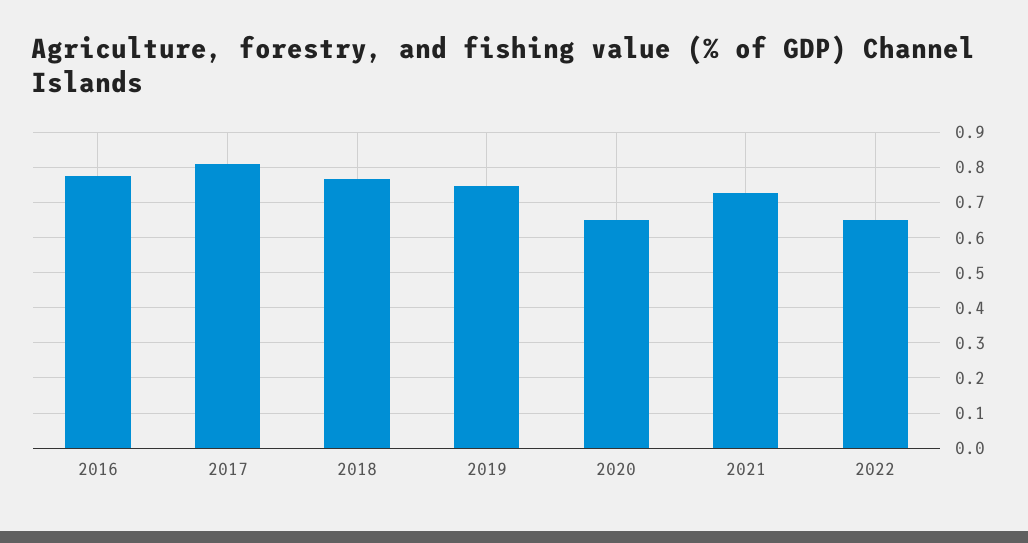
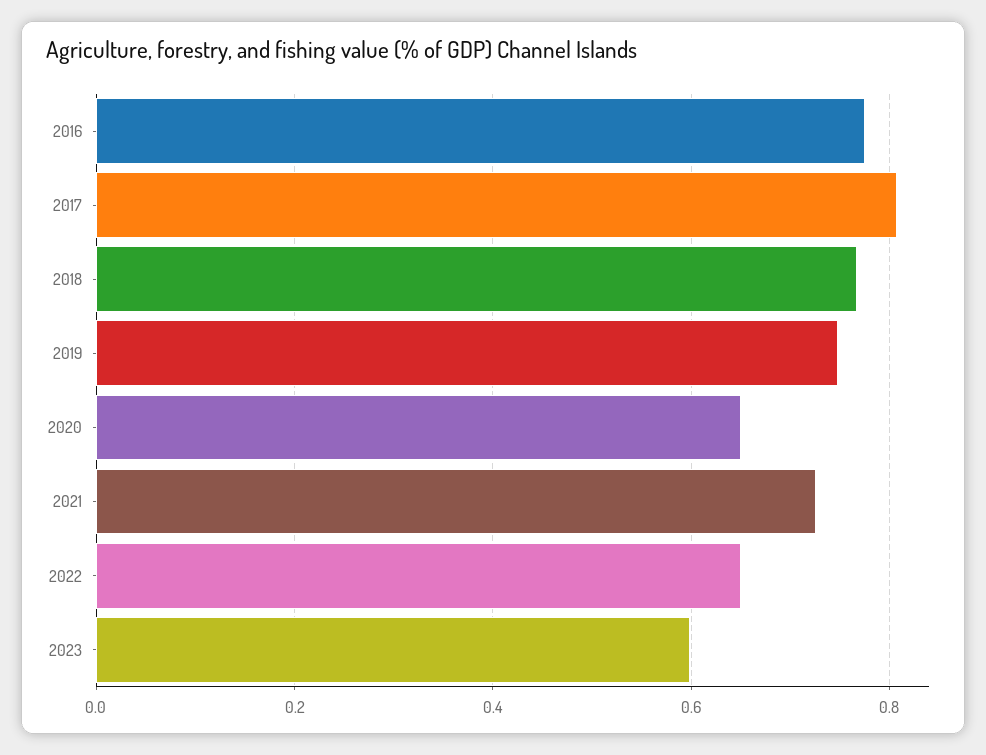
2023: none -> 0.6

